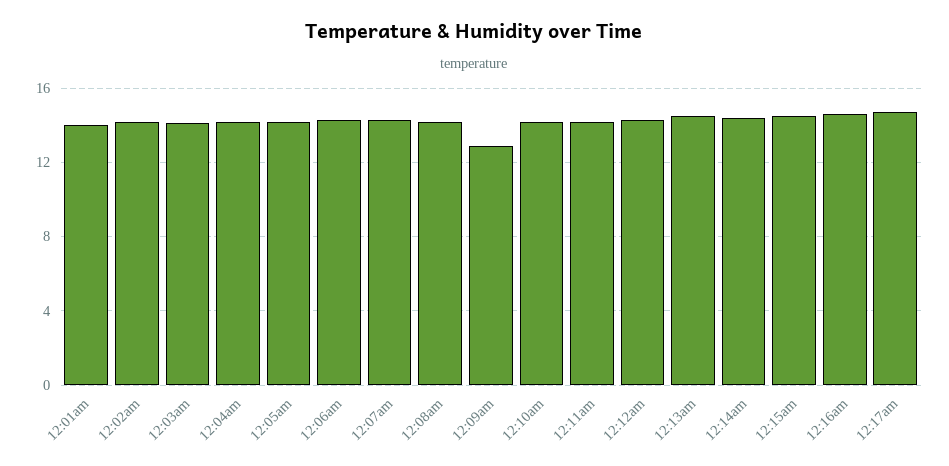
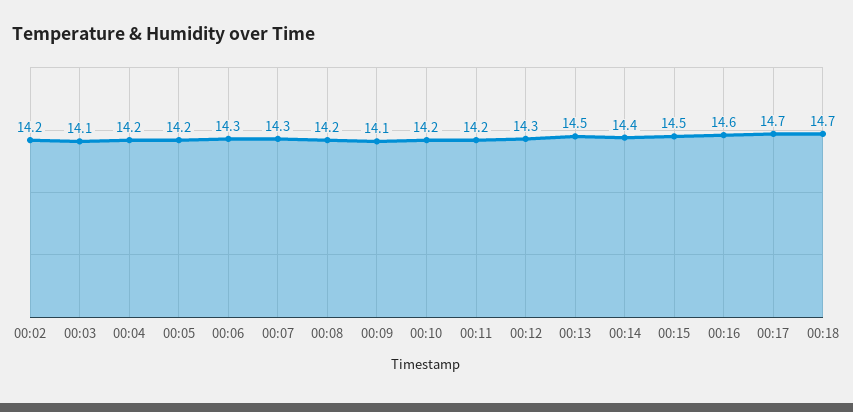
12:01am: 14 -> none
12:09am: 13 -> 14.1
00:18: none -> 14.7

